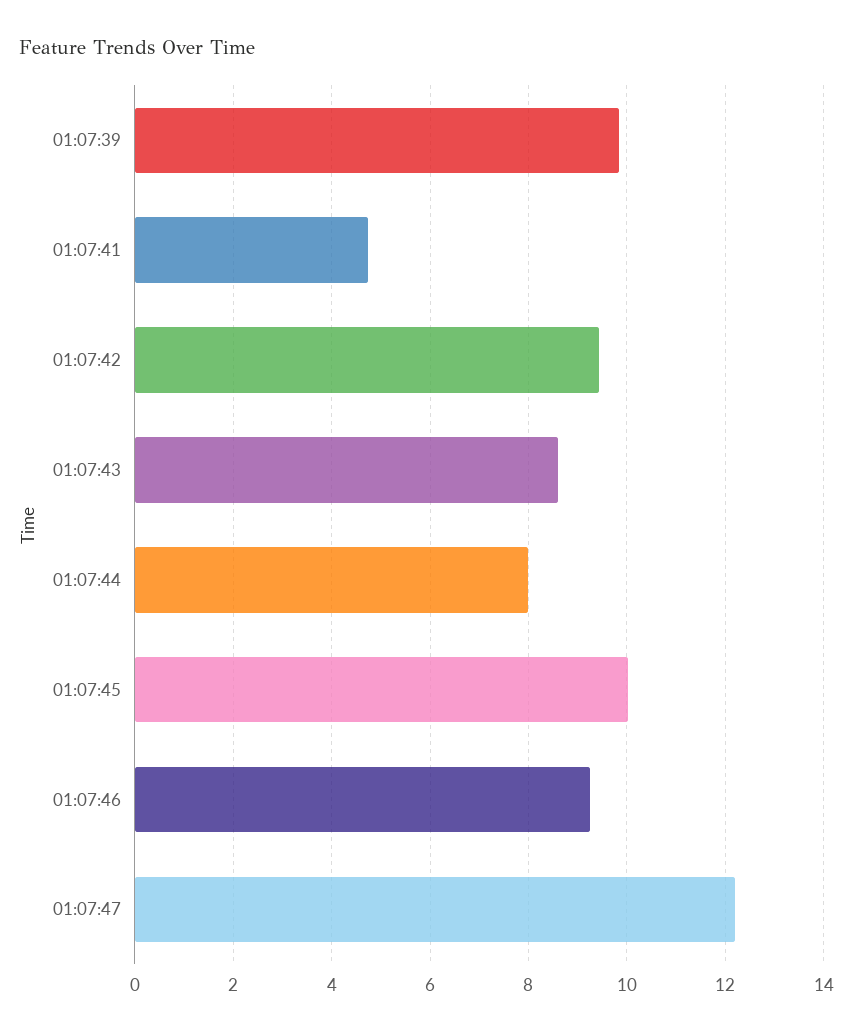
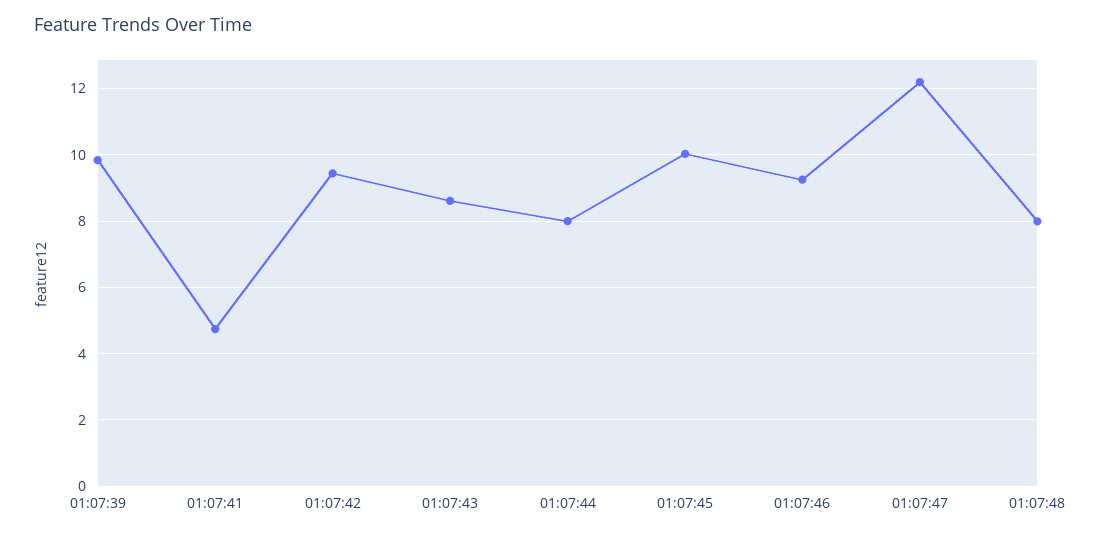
01:07:48: none -> 8

